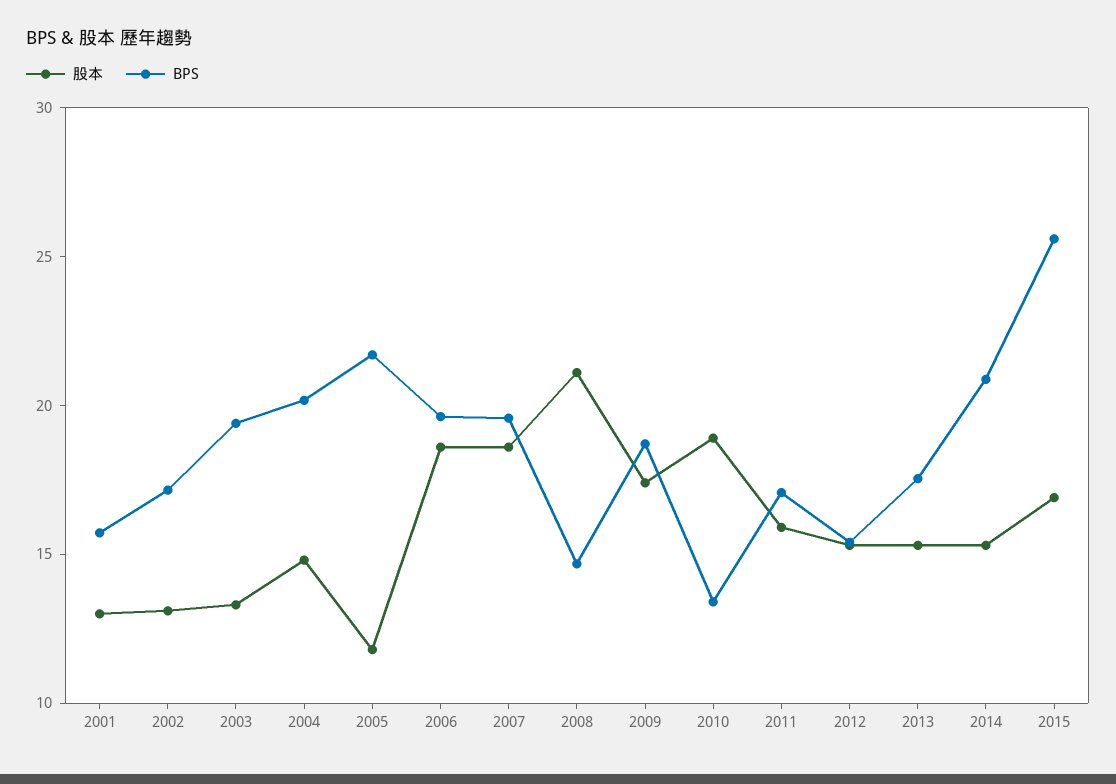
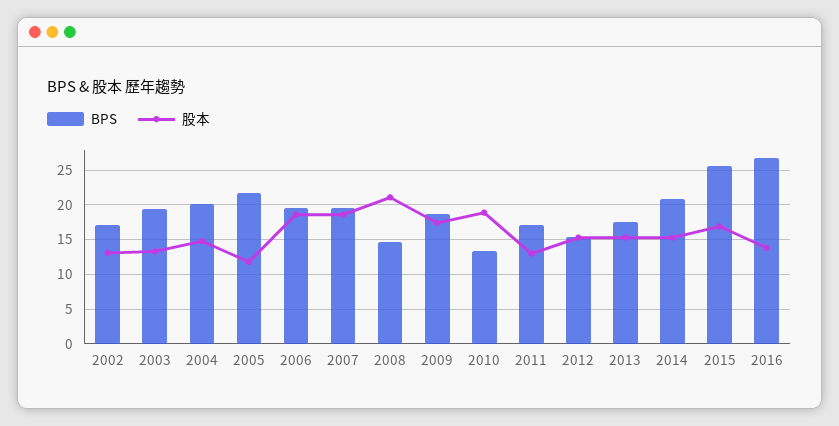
股本, 2001: 13 -> none
BPS, 2001: 16 -> none
股本, 2011: 16 -> 13
BPS, 2016: none -> 27
股本, 2016: none -> 14

